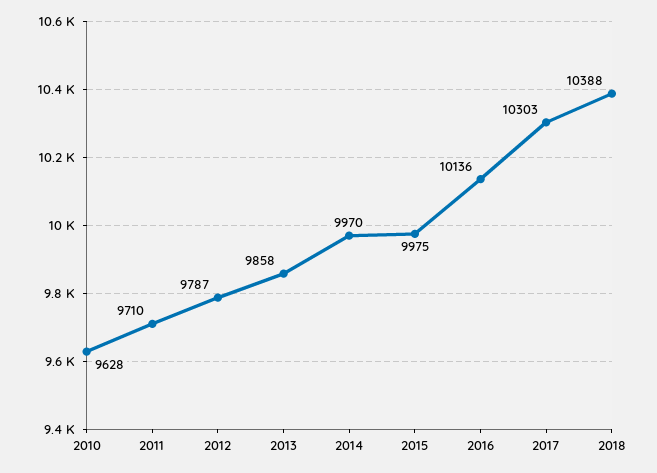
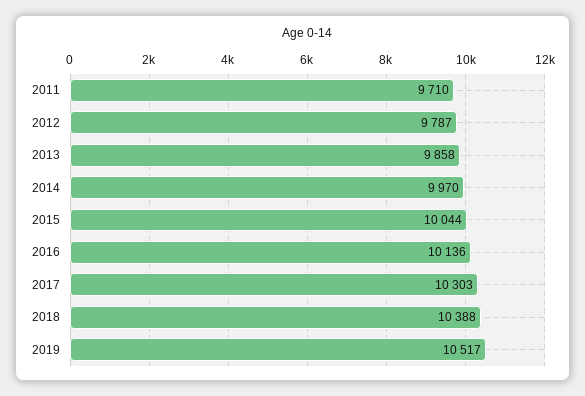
2010: 9628 -> none
2015: 9975 -> 10044
2019: none -> 10517

